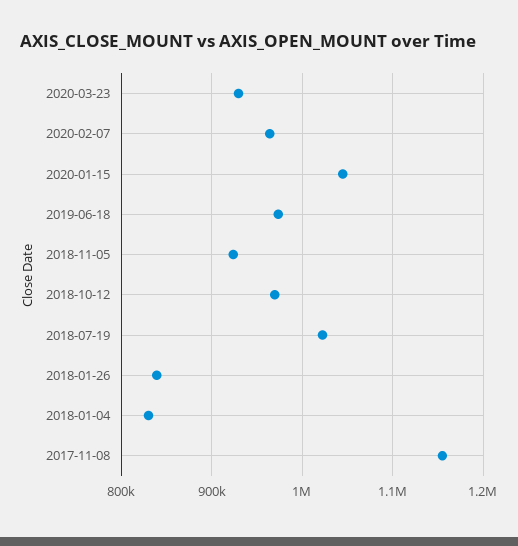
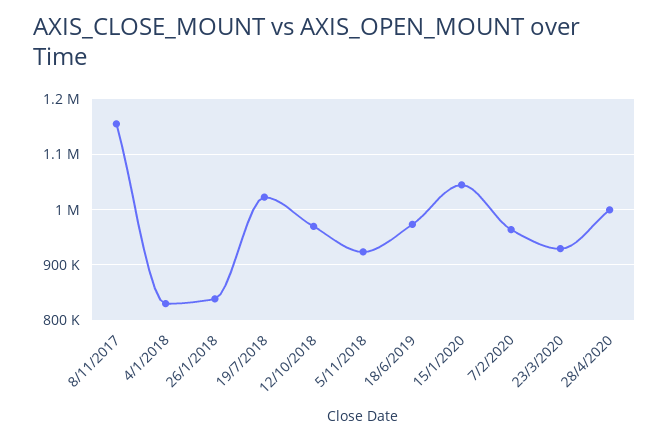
28/4/2020: none -> 1000000

